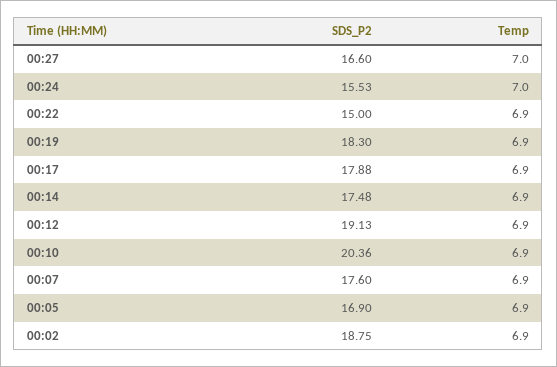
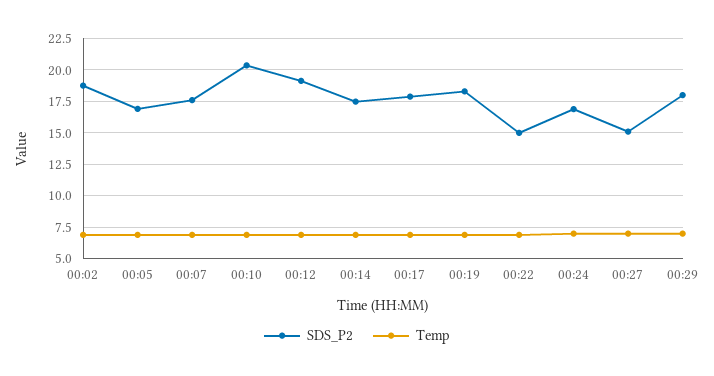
SDS_P2, 00:27: 16.6 -> 15
SDS_P2, 00:24: 15.53 -> 17
SDS_P2, 00:29: none -> 18
Temp, 00:29: none -> 7

